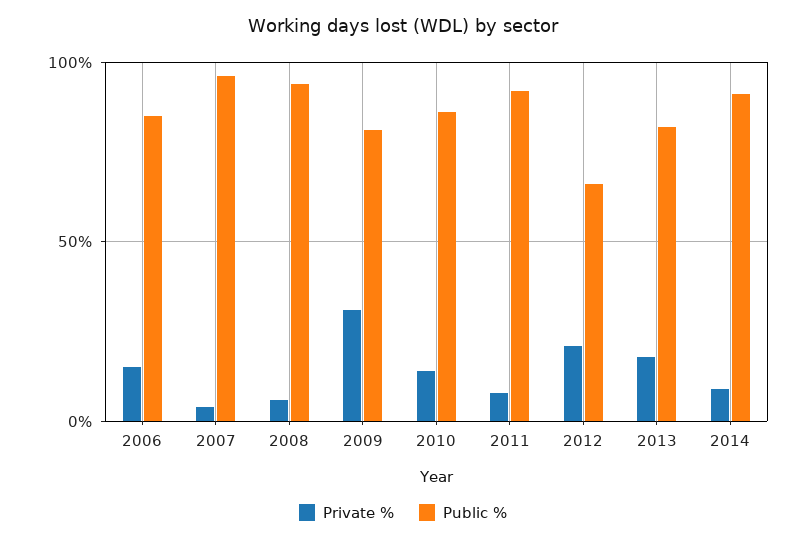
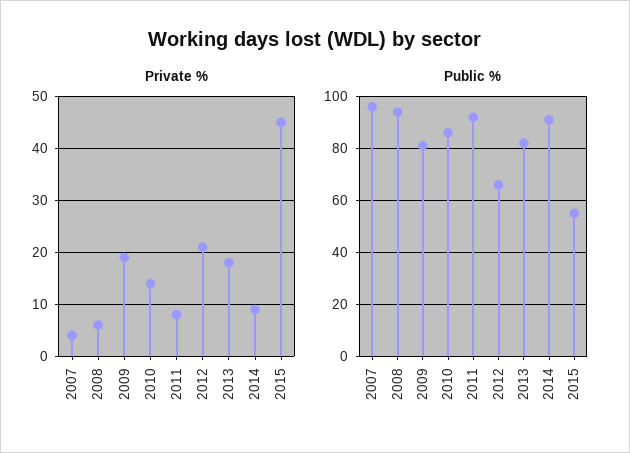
Private %, 2006: 15 -> none
Public %, 2006: 85 -> none
Private %, 2009: 30 -> 20
Private %, 2015: none -> 45
Public %, 2015: none -> 55

